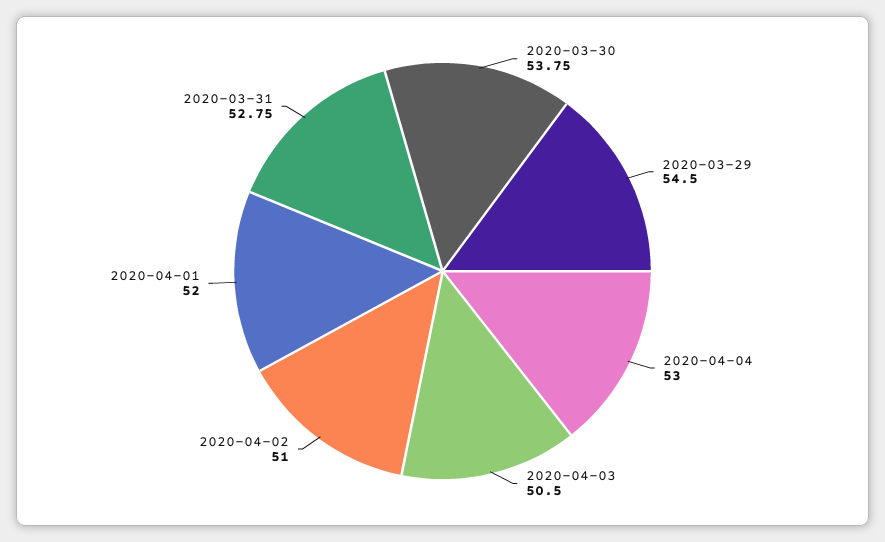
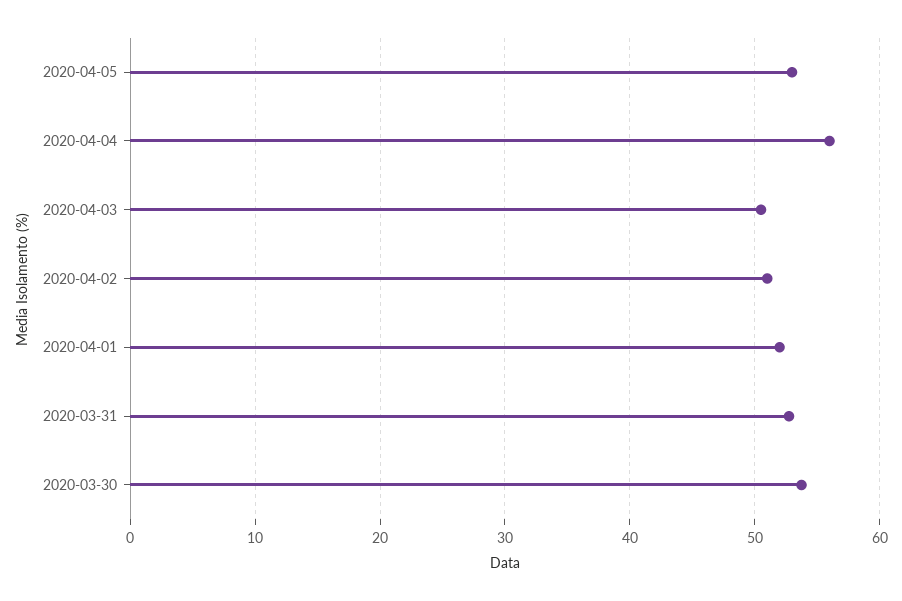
2020-03-29: 54.5 -> none
2020-04-04: 53 -> 56
2020-04-05: none -> 53

